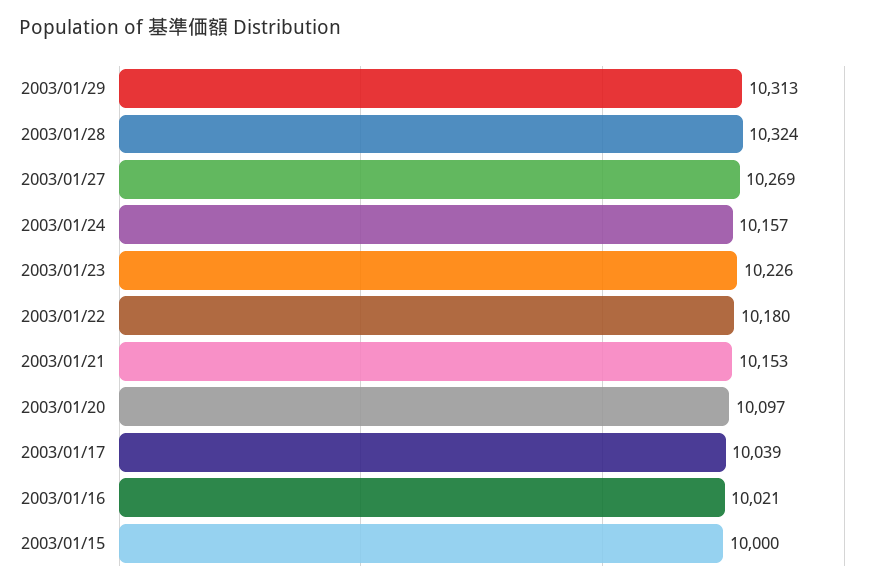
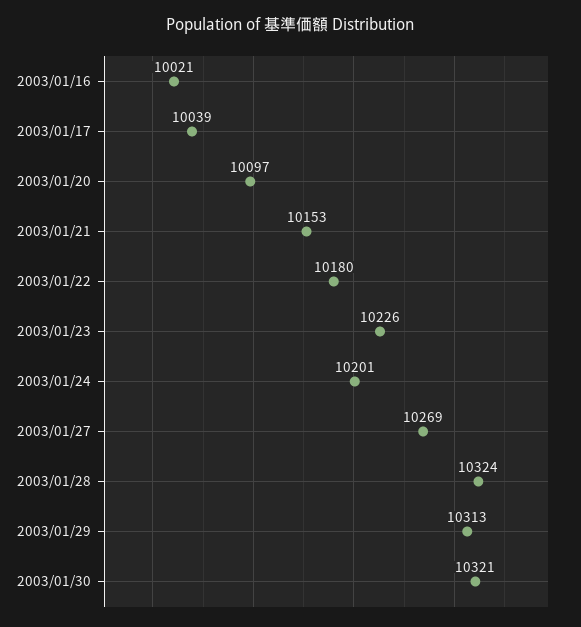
2003/01/24: 10157 -> 10201
2003/01/15: 10000 -> none
2003/01/30: none -> 10321

